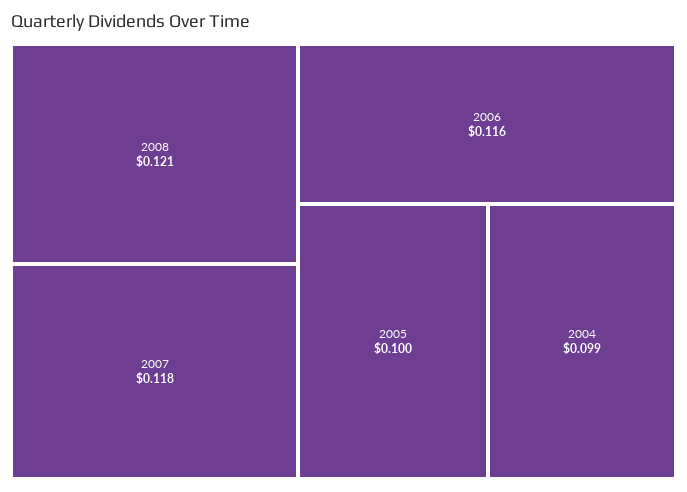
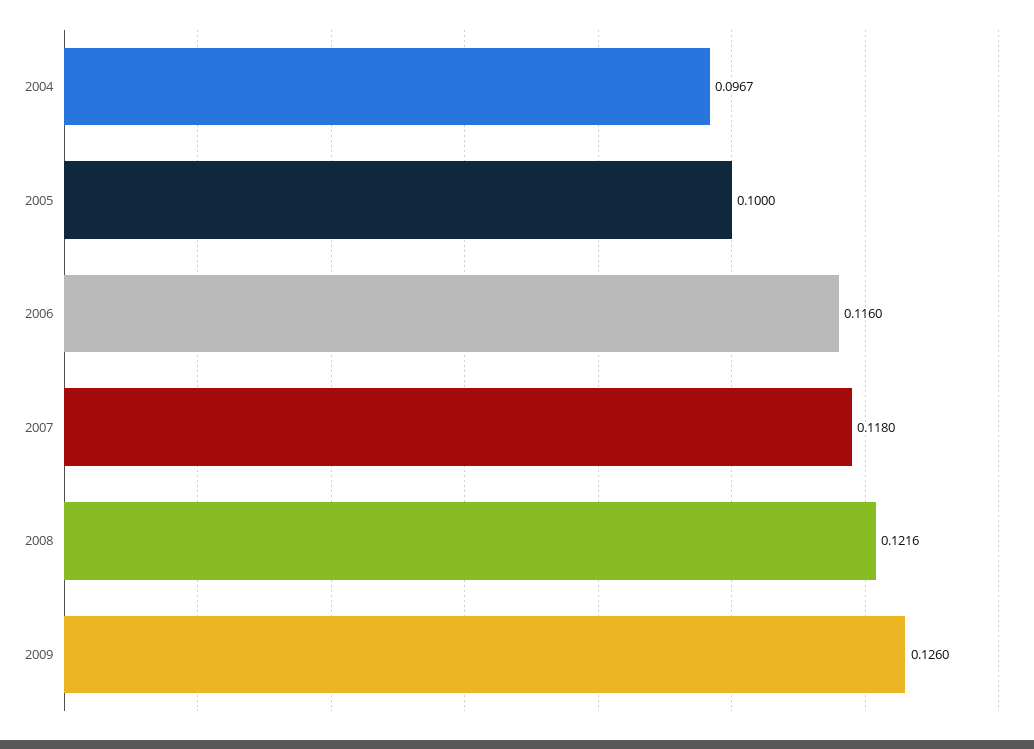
2008: 0.121 -> 0.1216
2004: 0.099 -> 0.0967
2009: none -> 0.126

